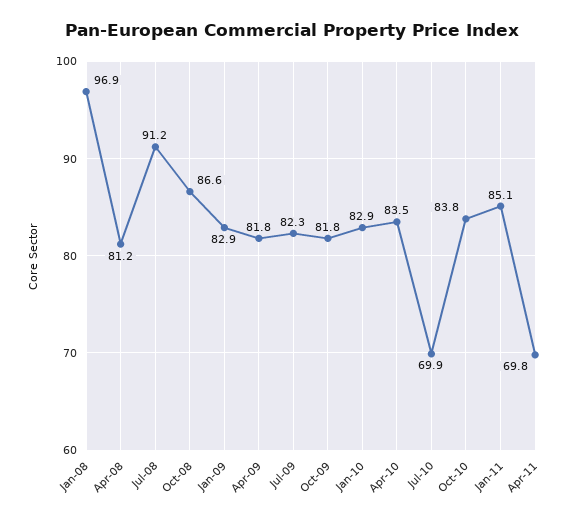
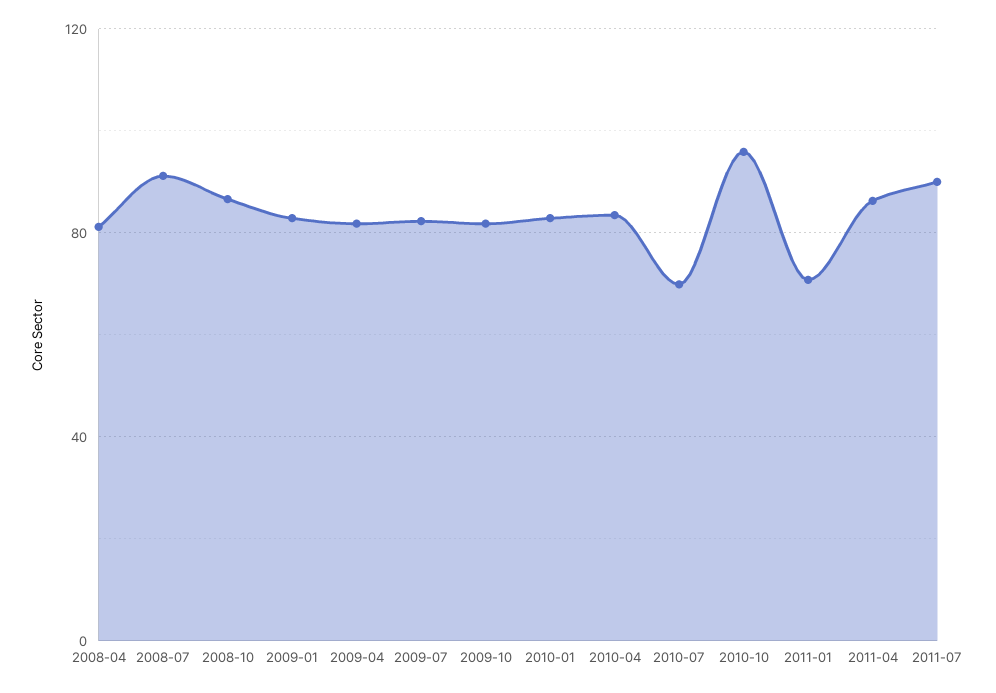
Jan-08: 96.9 -> none
Oct-10: 83.8 -> 95
Jan-11: 85.1 -> 70
Apr-11: 69.8 -> 85
2011-07: none -> 90

